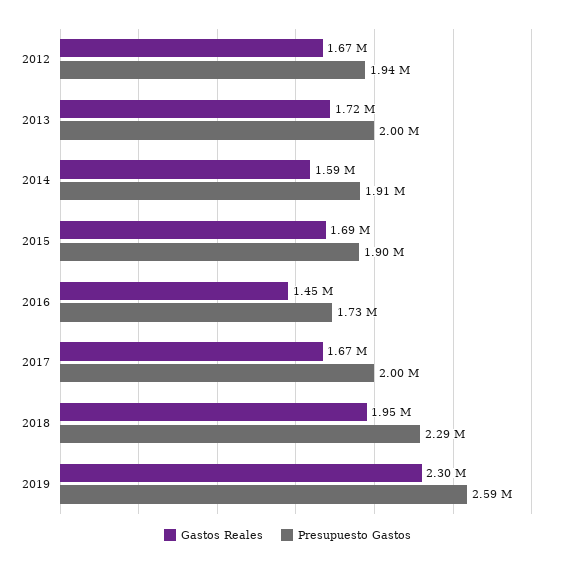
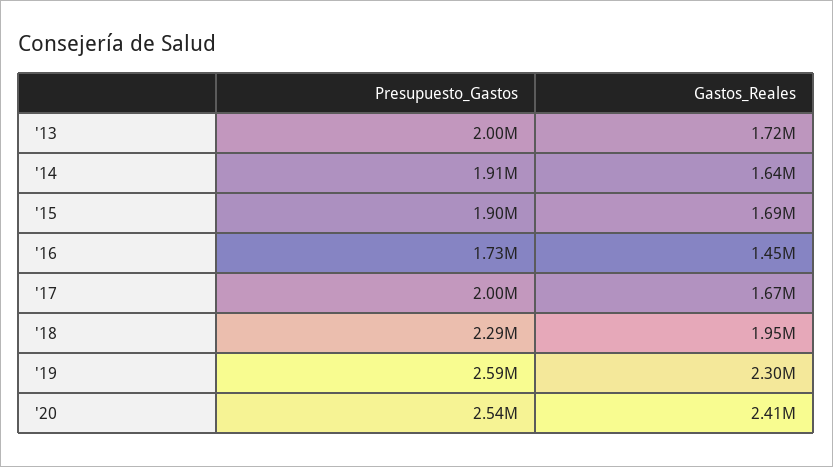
Gastos Reales, 2012: 1670000 -> none
Presupuesto Gastos, 2012: 1940000 -> none
Gastos Reales, 2014: 1590000 -> 1640000
Presupuesto Gastos, '20: none -> 2540000
Gastos Reales, '20: none -> 2410000

